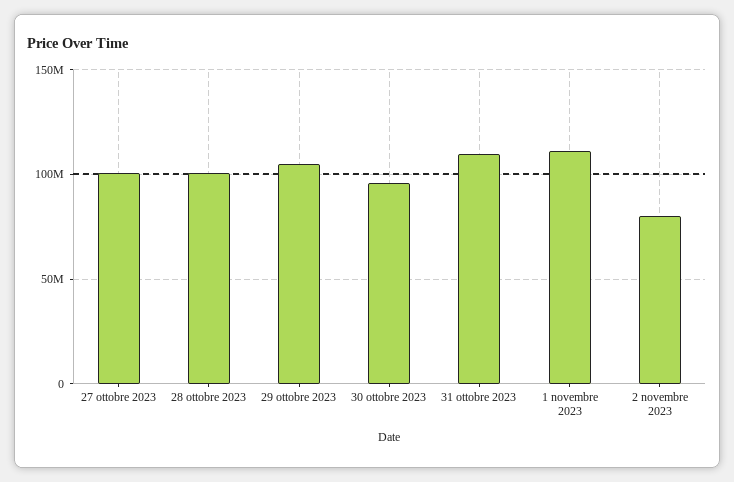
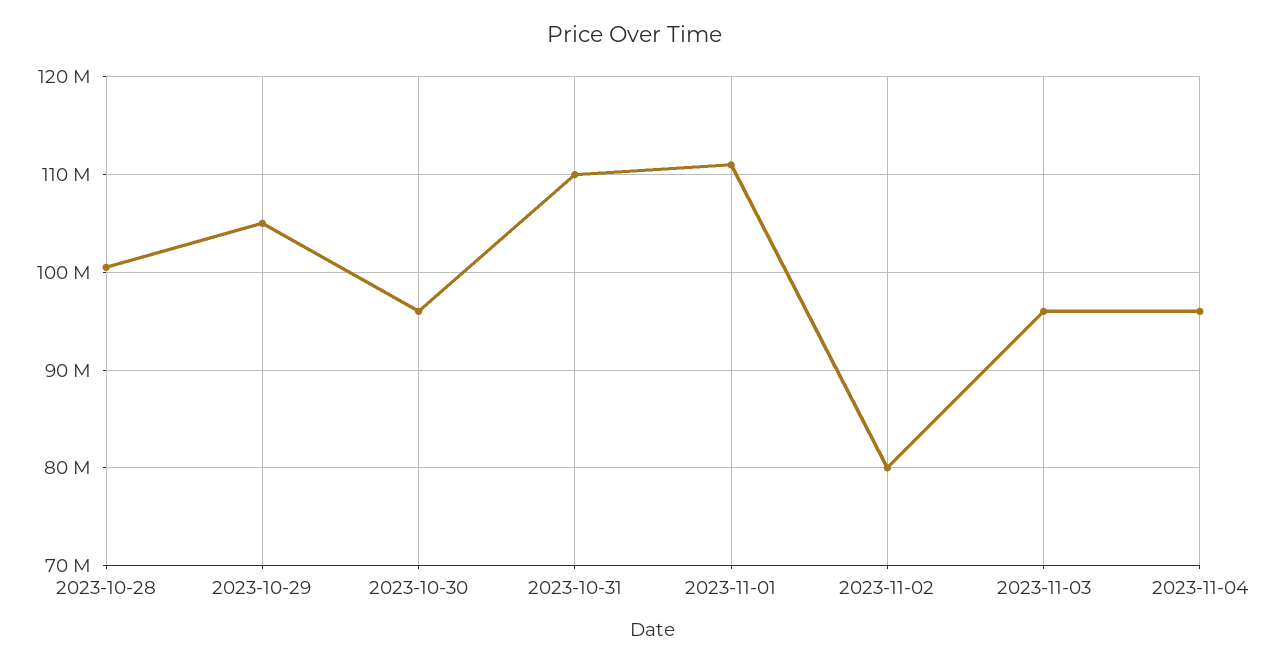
27 ottobre 2023: 100000000 -> none
2023-11-03: none -> 96000000
2023-11-04: none -> 96000000

